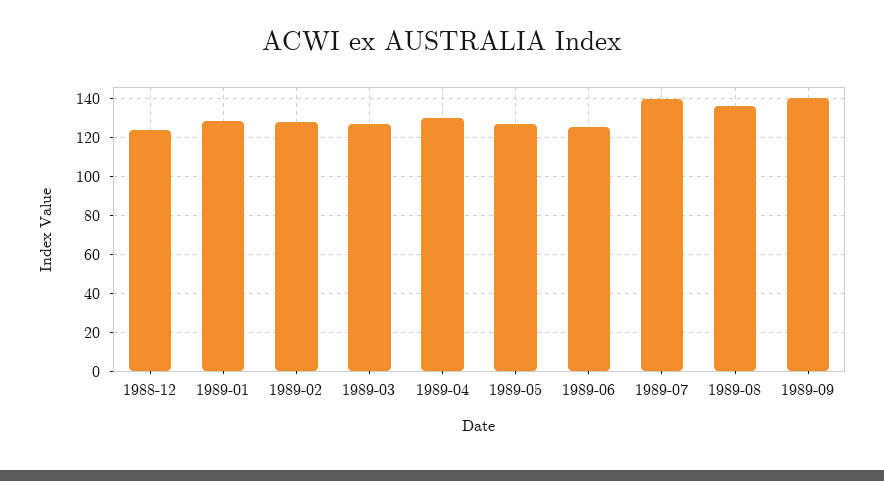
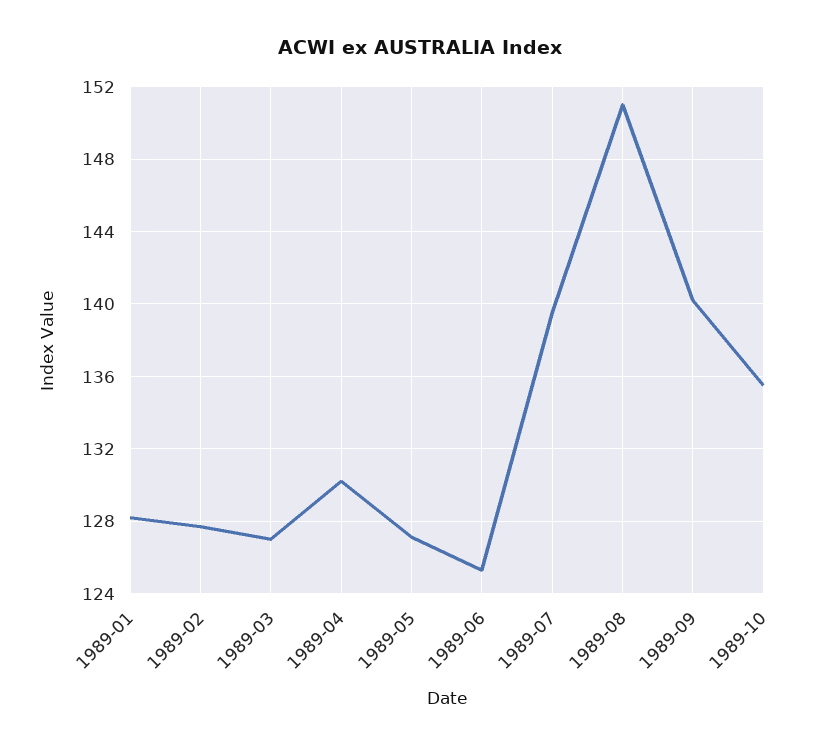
1988-12: 125 -> none
1989-08: 135 -> 151
1989-10: none -> 135.5

